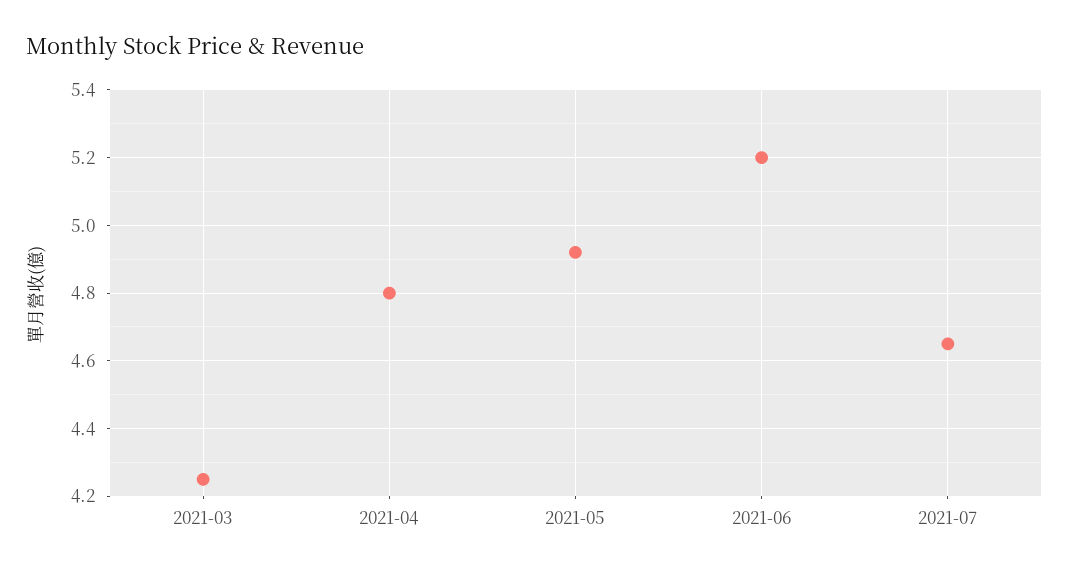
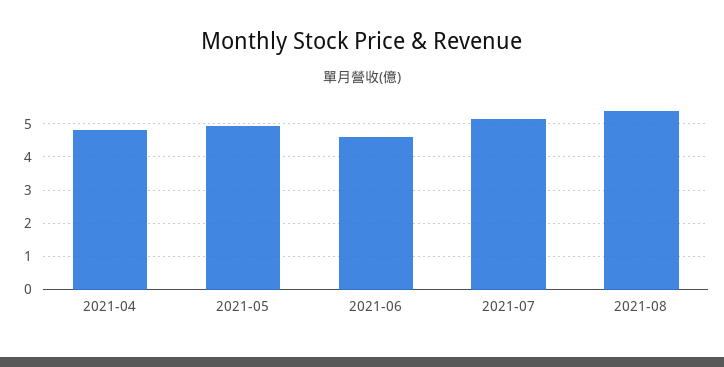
2021-03: 4.25 -> none
2021-06: 5.2 -> 4.6
2021-07: 4.65 -> 5.2
2021-08: none -> 5.4

